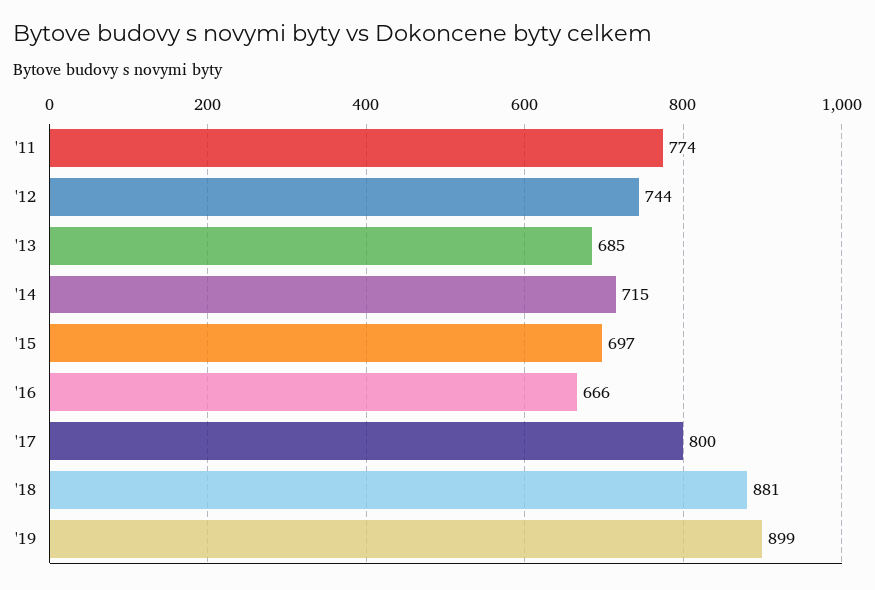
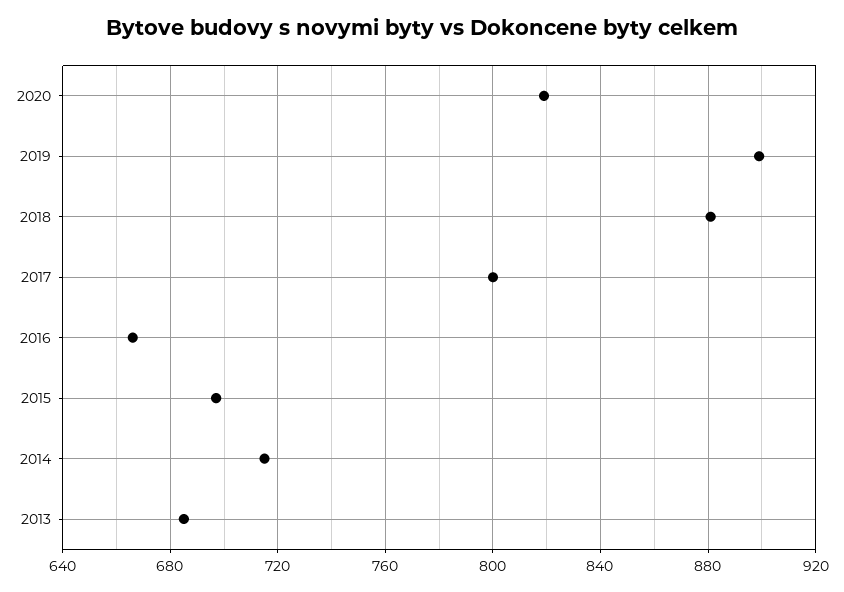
'11: 774 -> none
'12: 744 -> none
2020: none -> 820

